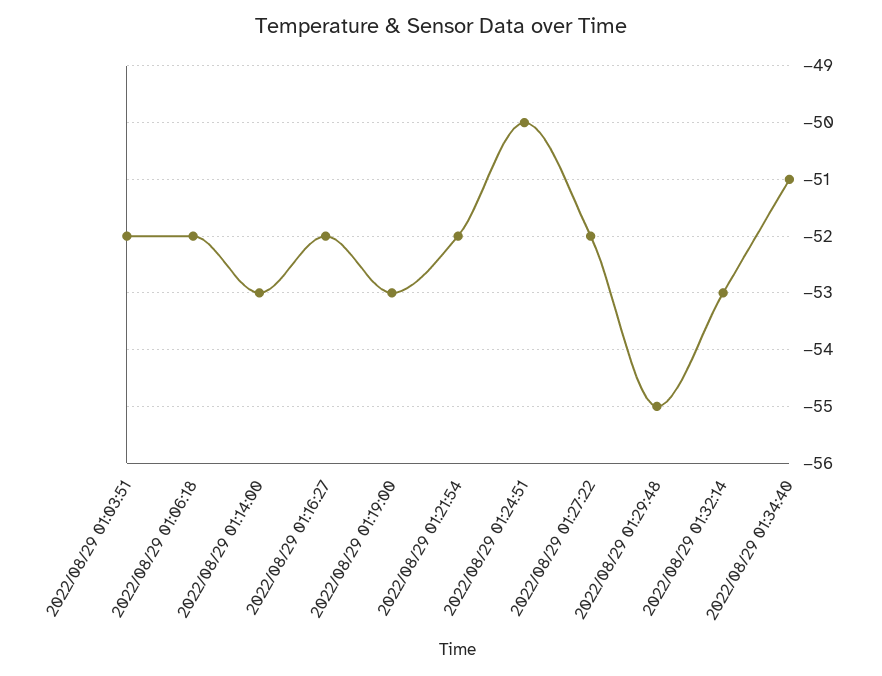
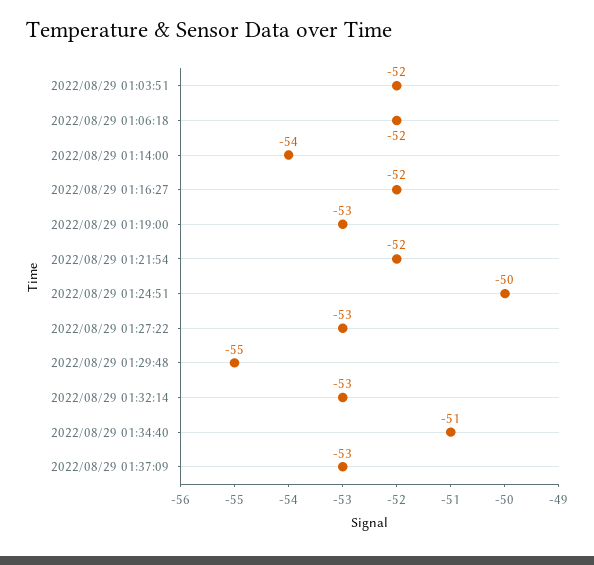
2022/08/29 01:14:00: -53 -> -54
2022/08/29 01:27:22: -52 -> -53
2022/08/29 01:37:09: none -> -53

